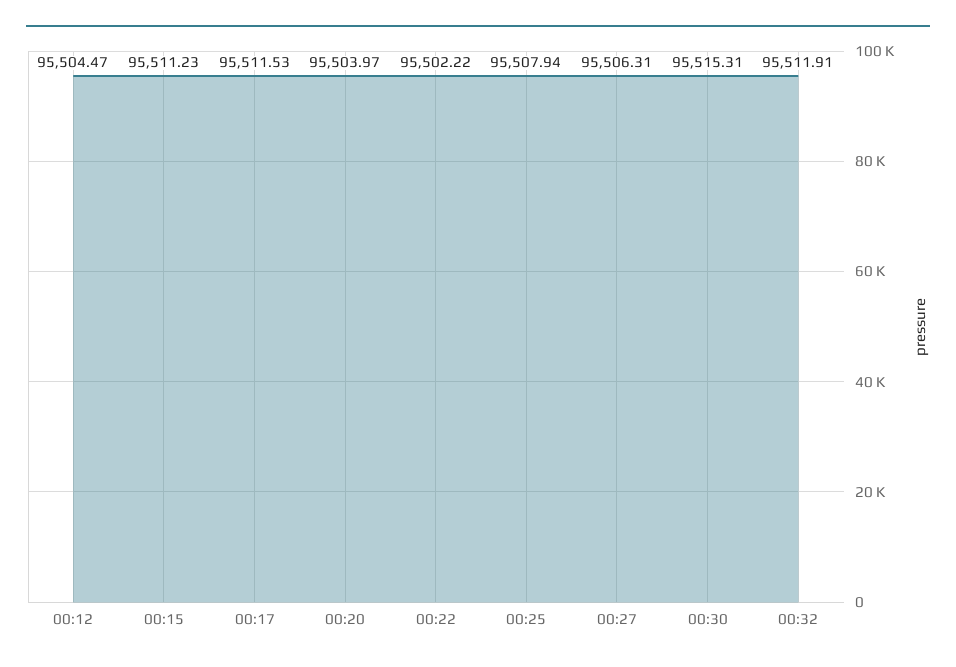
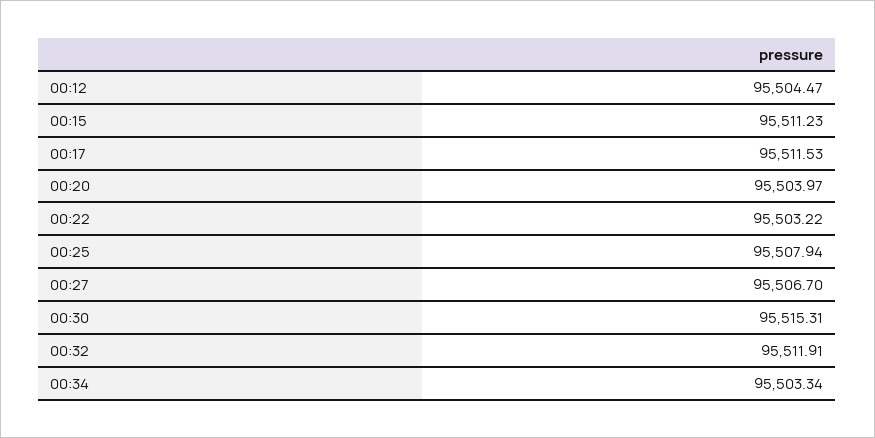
00:22: 95502.22 -> 95503.22
00:27: 95506.31 -> 95506.7
00:34: none -> 95503.34

